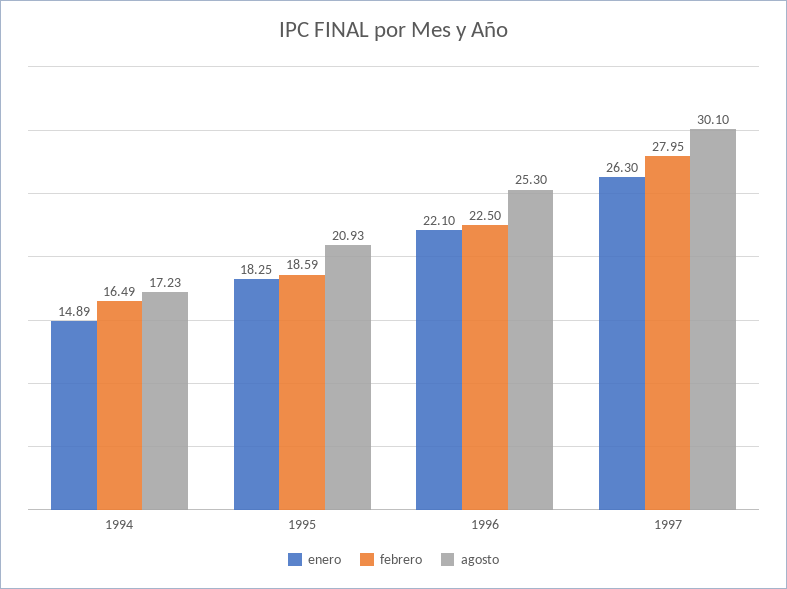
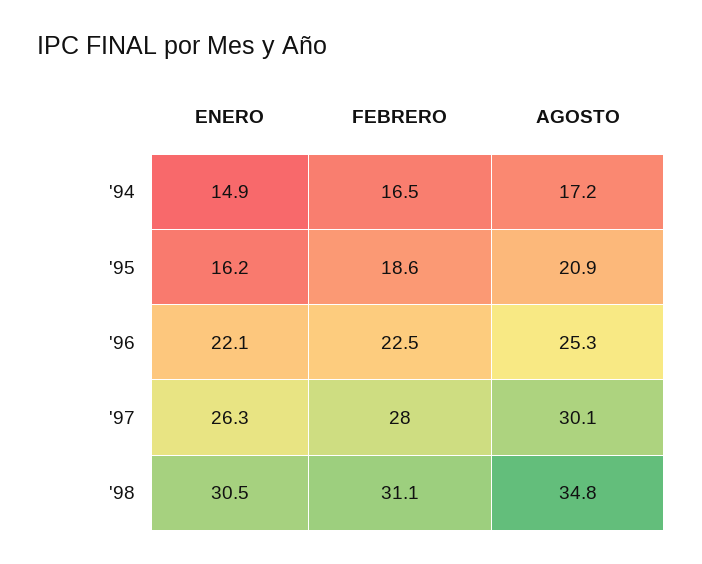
enero, 1995: 18.25 -> 16.2
enero, '98: none -> 30.5
febrero, '98: none -> 31.1
agosto, '98: none -> 34.8

